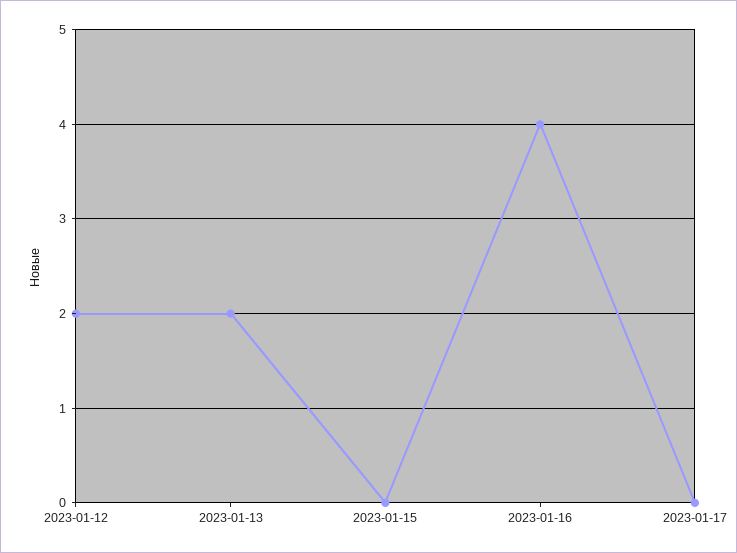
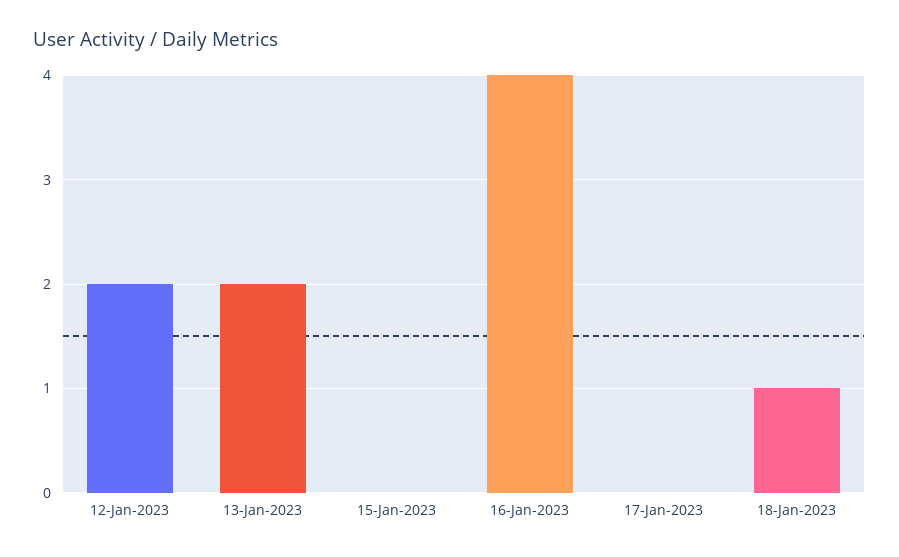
18-Jan-2023: none -> 1

